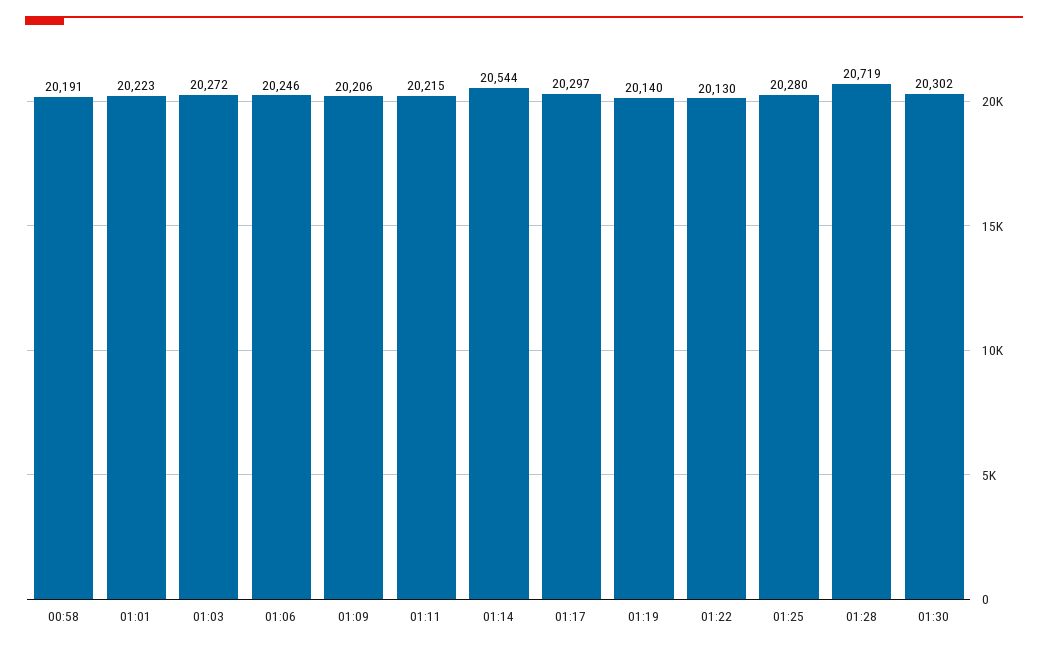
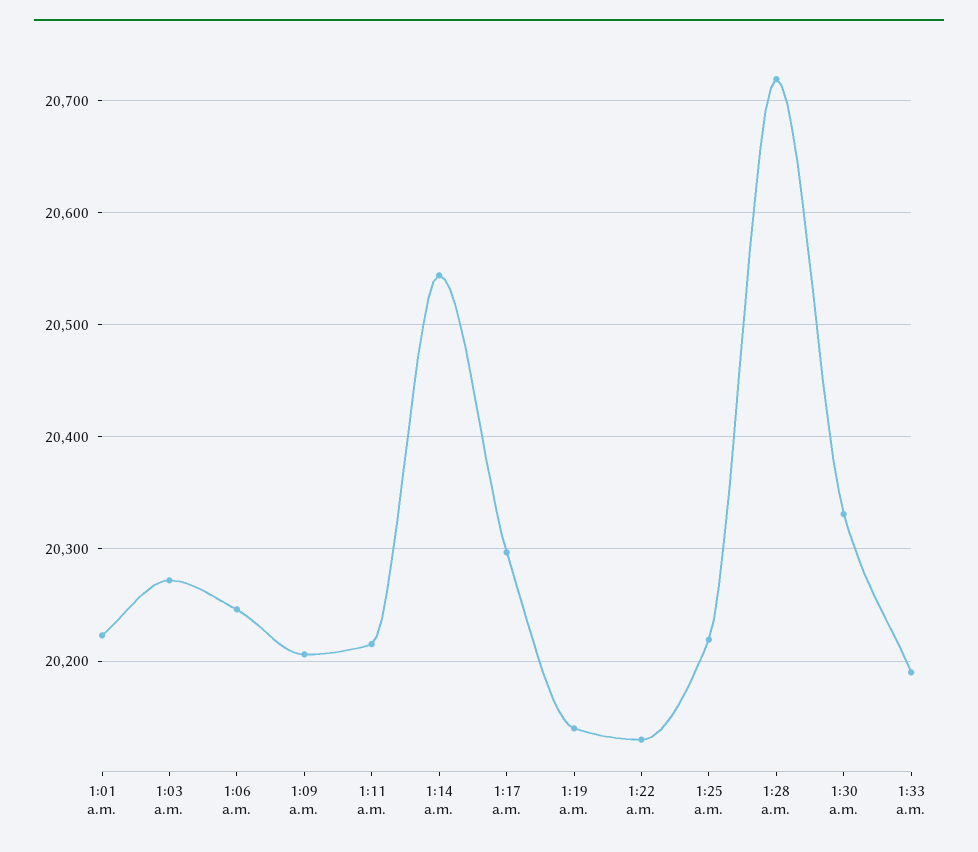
00:58: 20191 -> none
01:25: 20280 -> 20220
01:30: 20302 -> 20330
1:33 a.m.: none -> 20190

